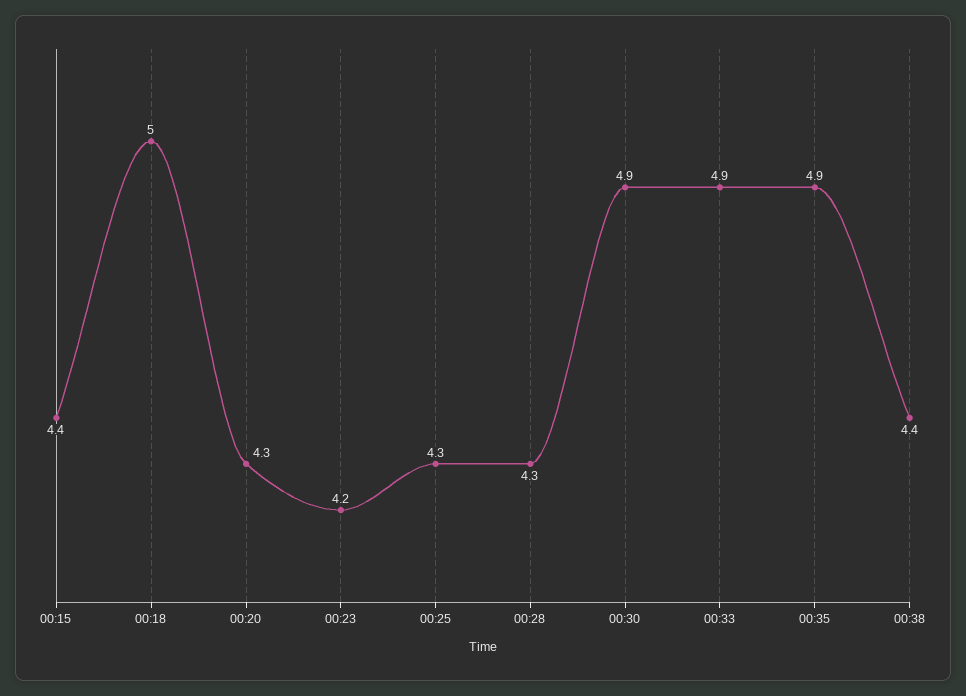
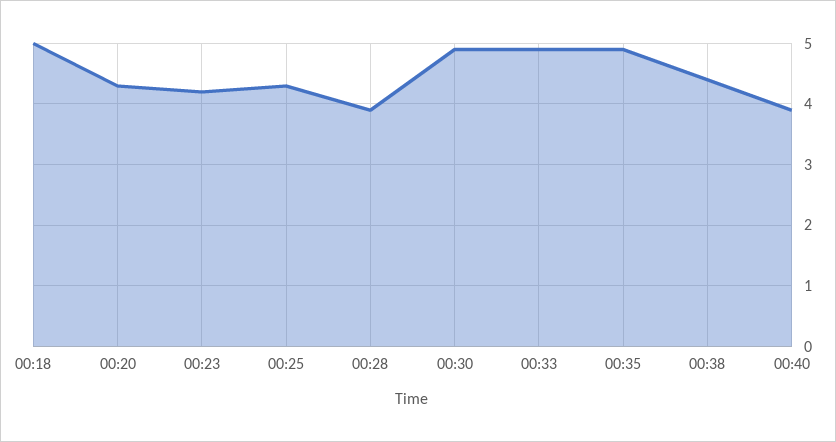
00:15: 4.4 -> none
00:28: 4.3 -> 3.9
00:40: none -> 3.9

